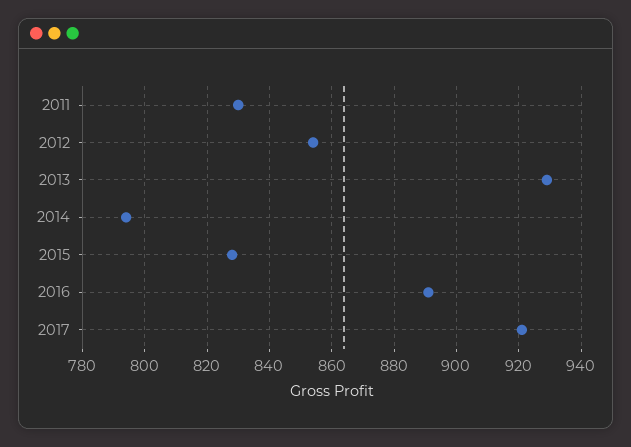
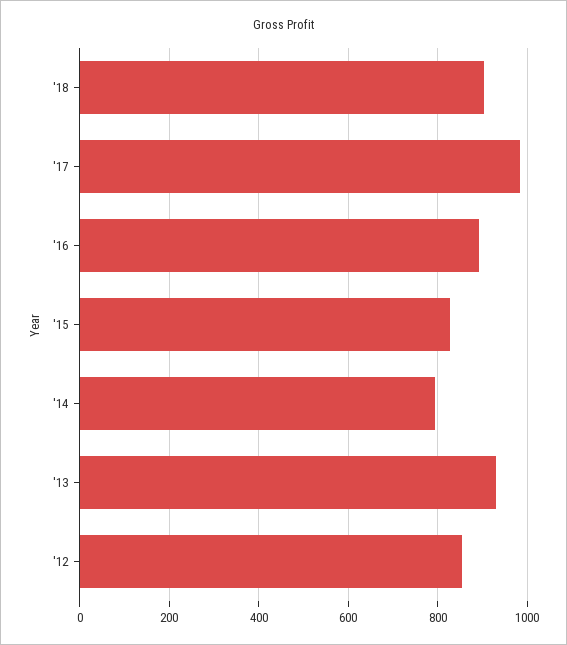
2011: 830 -> none
2017: 920 -> 980
'18: none -> 900

